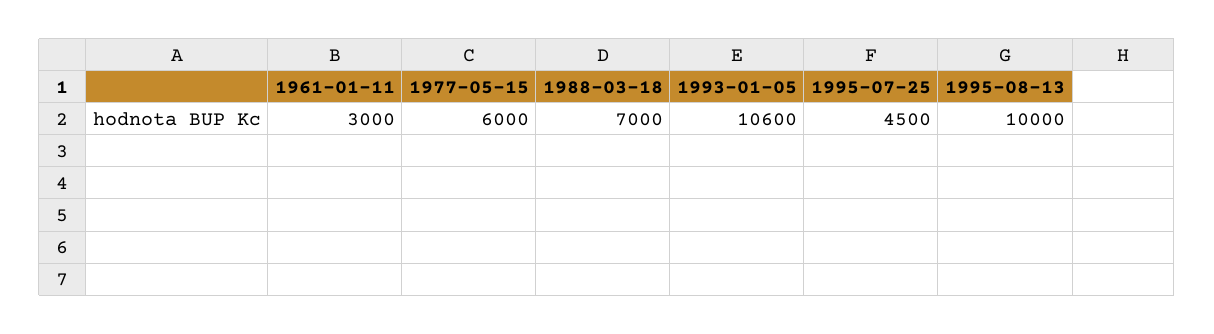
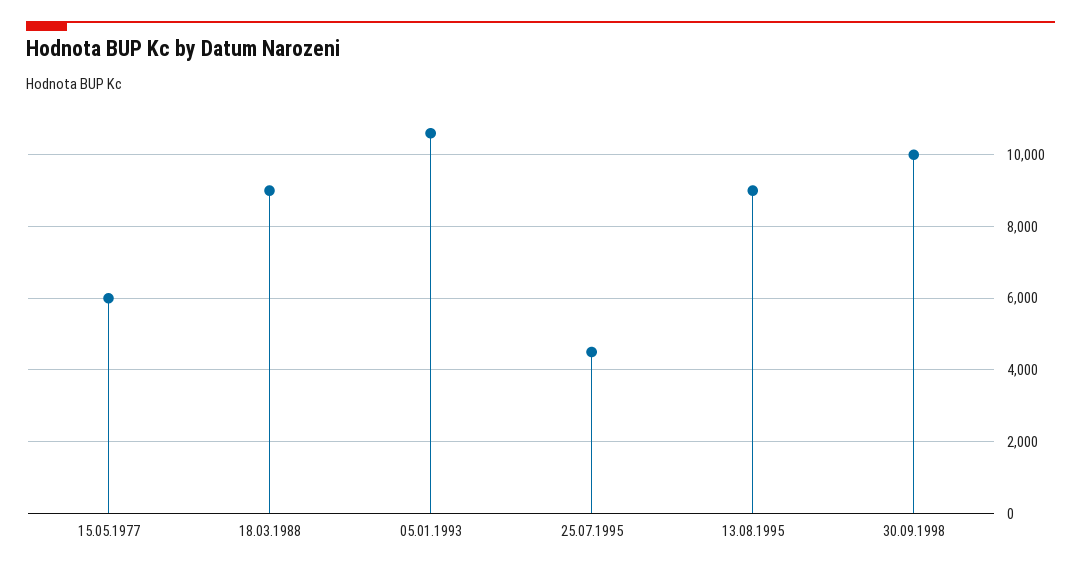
1961-01-11: 3000 -> none
1988-03-18: 7000 -> 9000
1995-08-13: 10000 -> 9000
30.09.1998: none -> 10000

